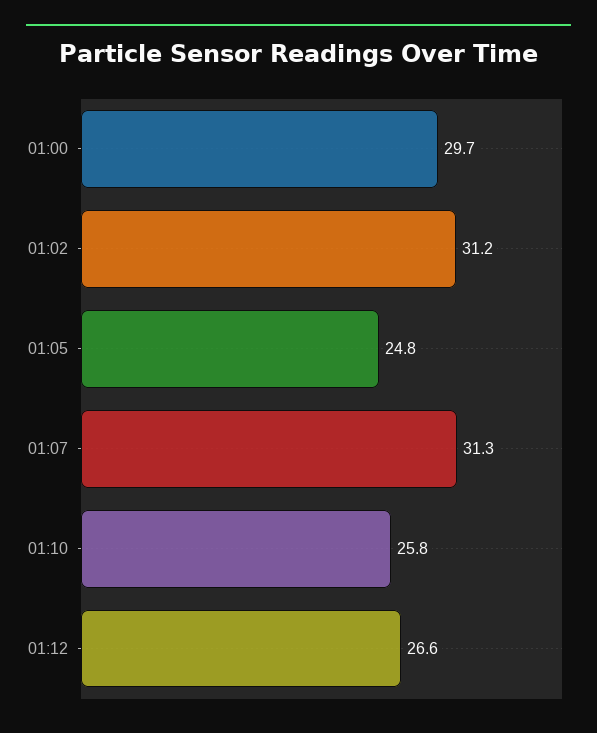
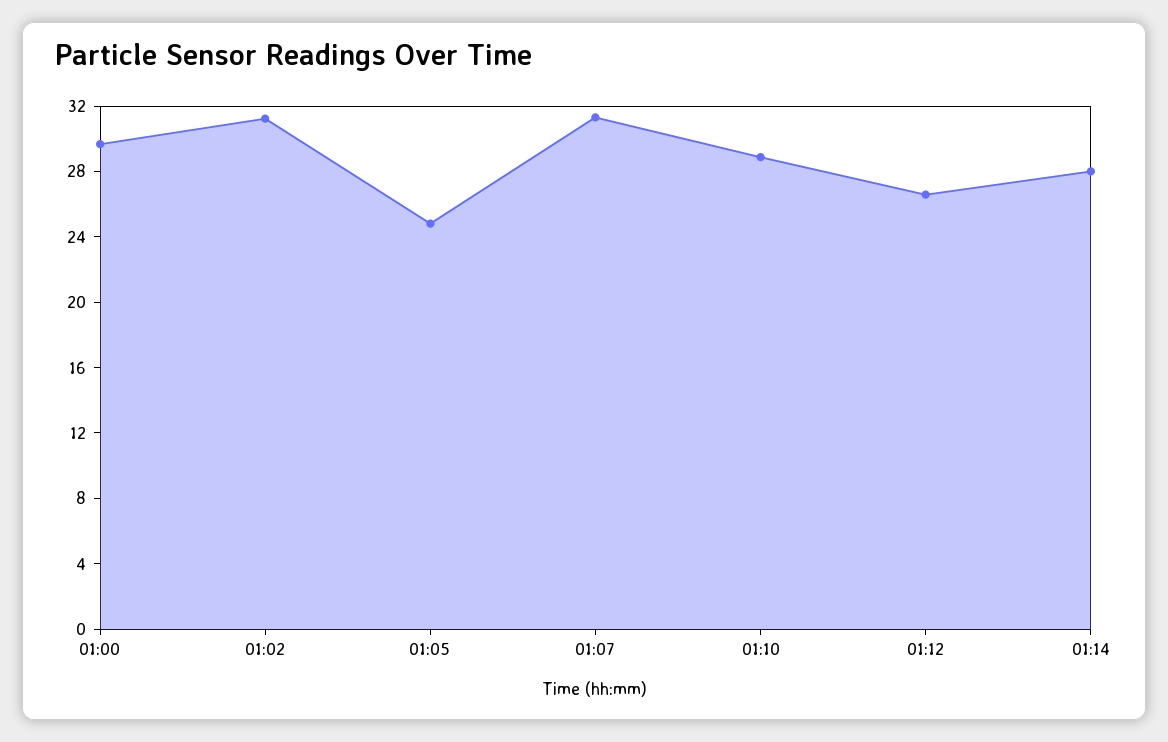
01:10: 25.8 -> 29
01:14: none -> 28

